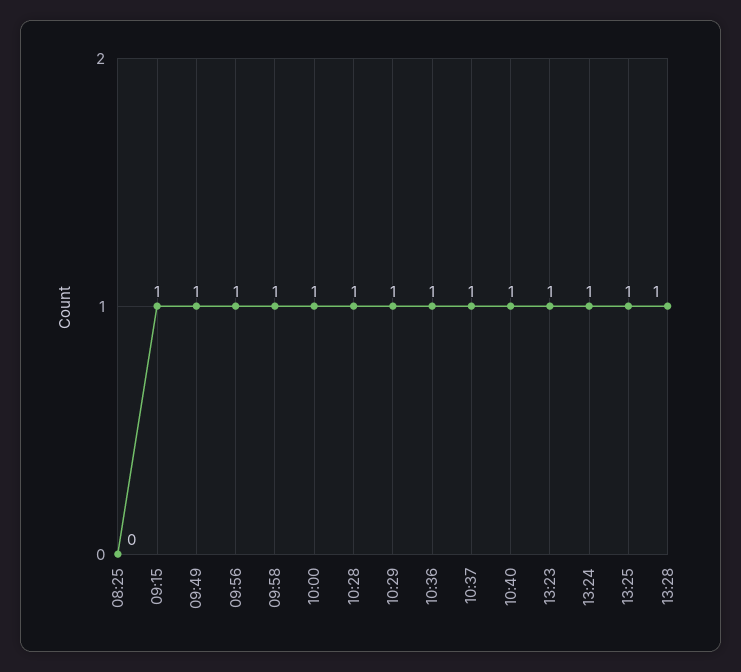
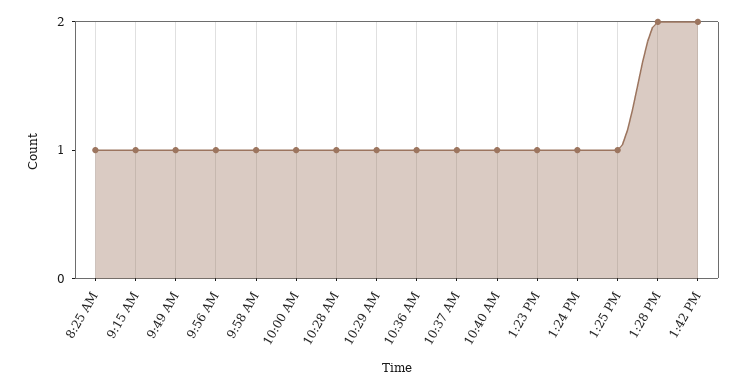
08:25: 0 -> 1
13:28: 1 -> 2
1:42 PM: none -> 2

